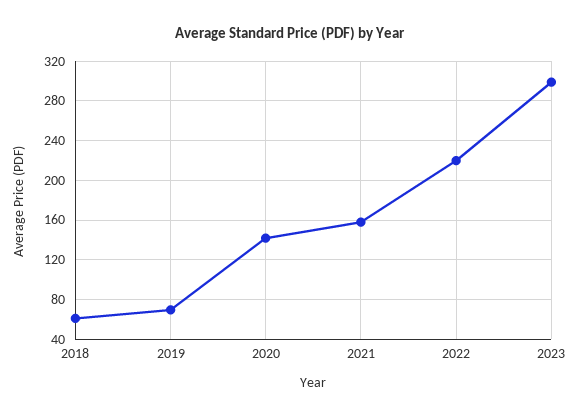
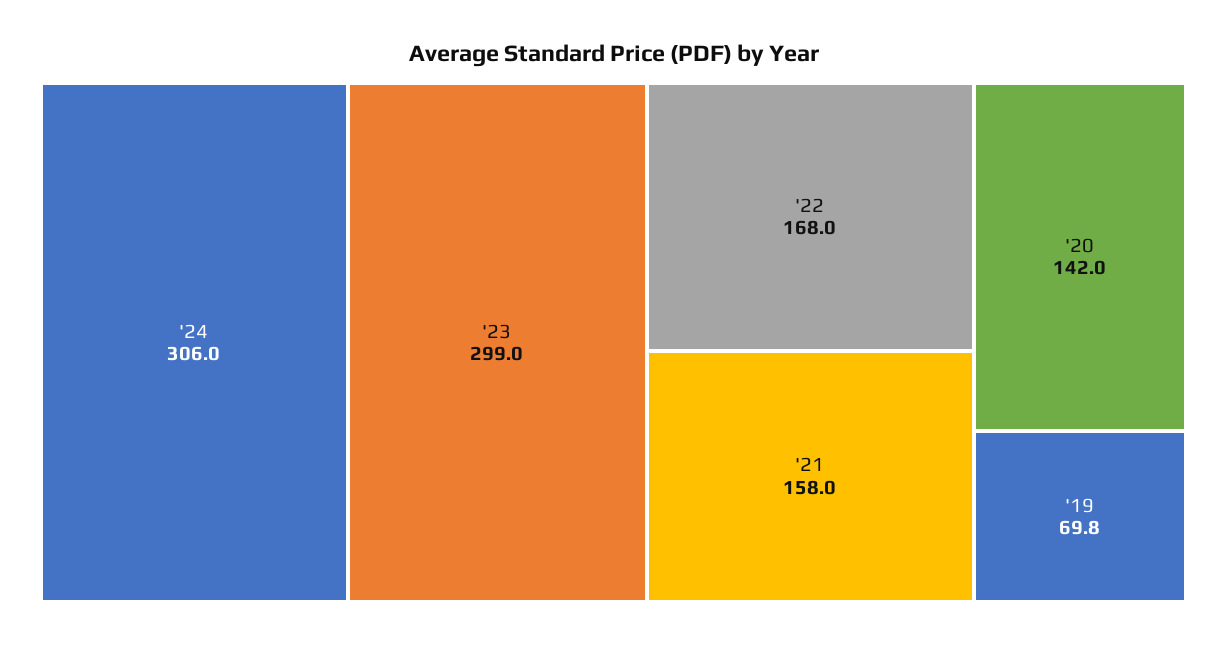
2018: 60 -> none
2022: 220 -> 168
'24: none -> 306

